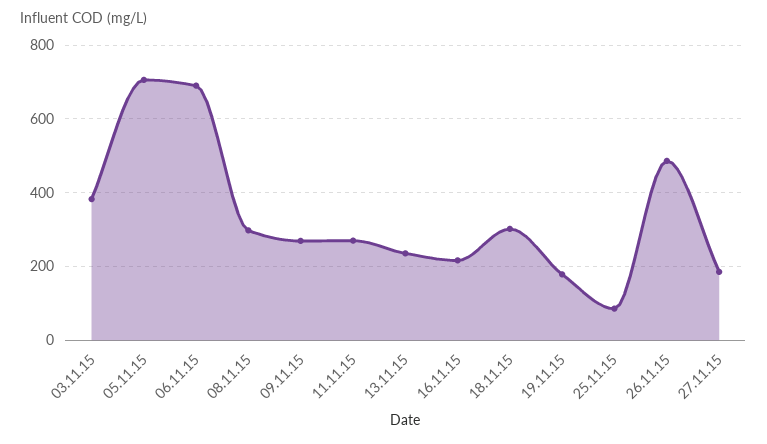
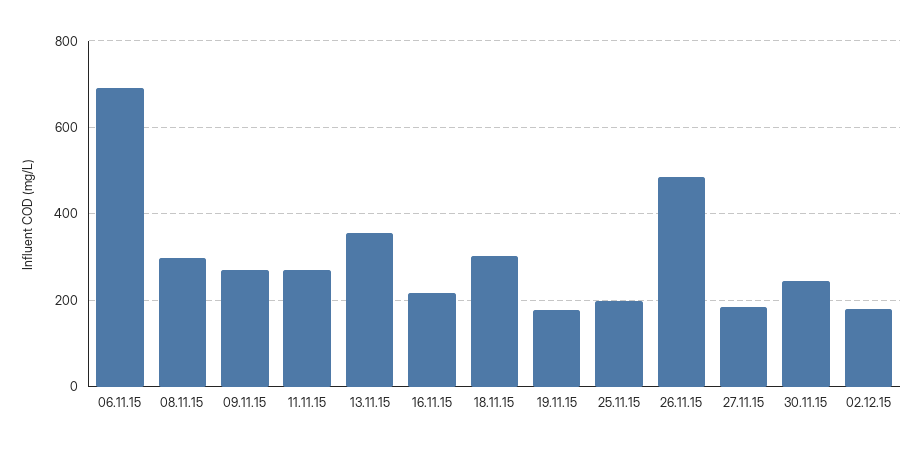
03.11.15: 380 -> none
05.11.15: 700 -> none
13.11.15: 240 -> 360
25.11.15: 80 -> 200
30.11.15: none -> 240
02.12.15: none -> 180

